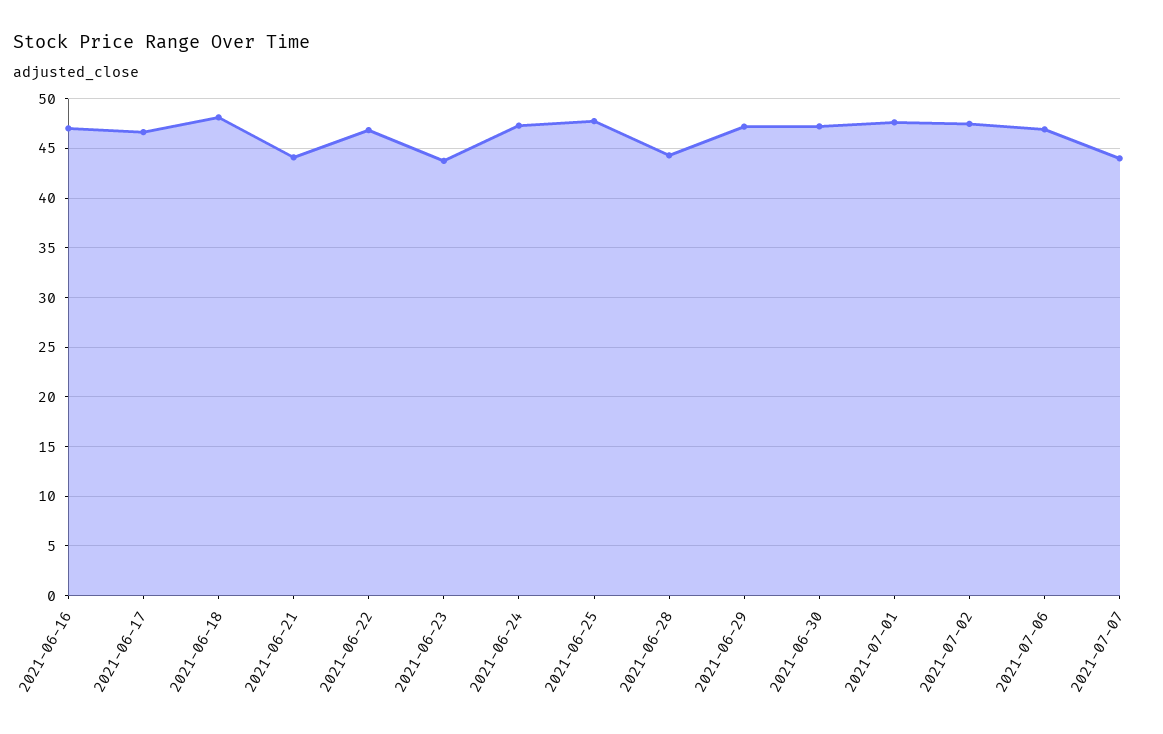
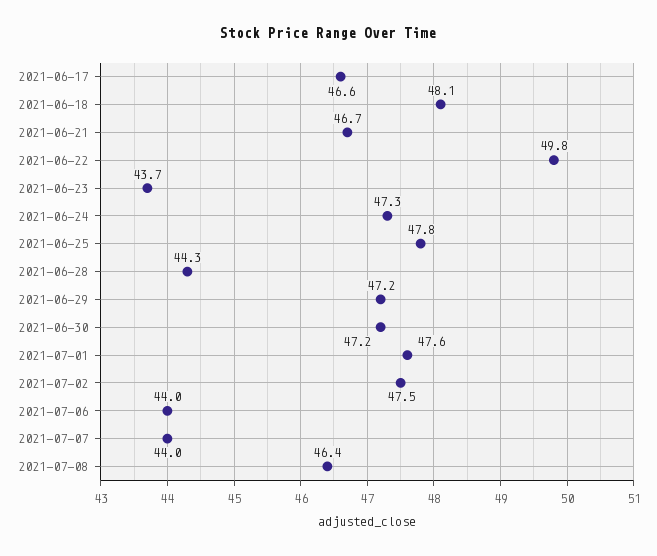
2021-06-16: 47 -> none
2021-06-21: 44 -> 46.7
2021-06-22: 47 -> 49.8
2021-07-06: 47 -> 44
2021-07-08: none -> 46.4

